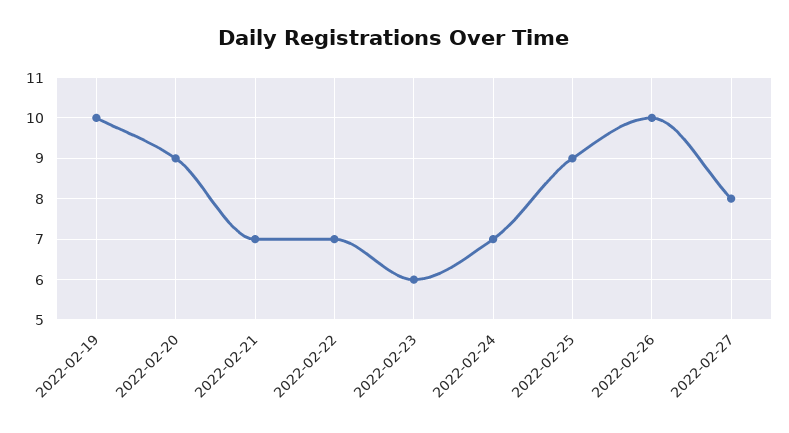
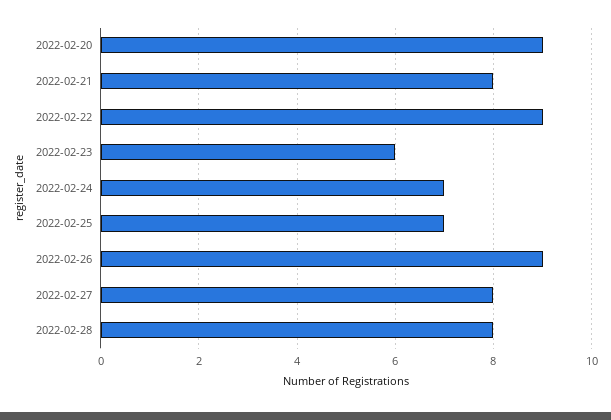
2022-02-19: 10 -> none
2022-02-21: 7 -> 8
2022-02-22: 7 -> 9
2022-02-25: 9 -> 7
2022-02-26: 10 -> 9
2022-02-28: none -> 8

